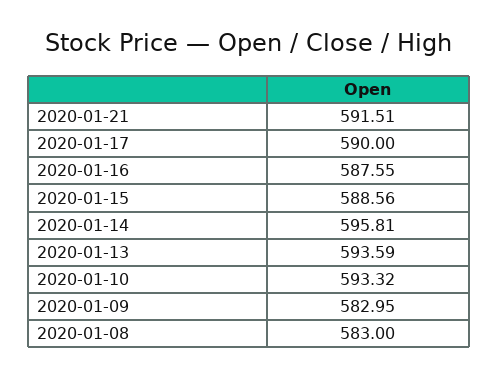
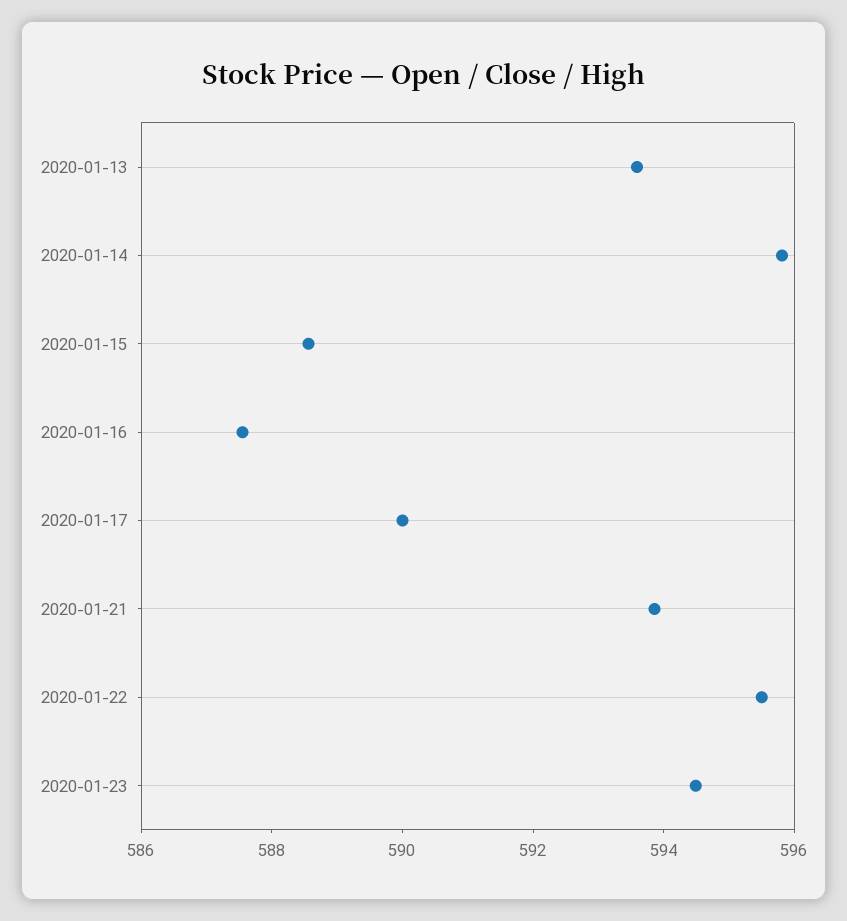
2020-01-21: 591.51 -> 594
2020-01-10: 593.32 -> none
2020-01-09: 582.95 -> none
2020-01-08: 583 -> none
2020-01-22: none -> 595.5
2020-01-23: none -> 594.5

